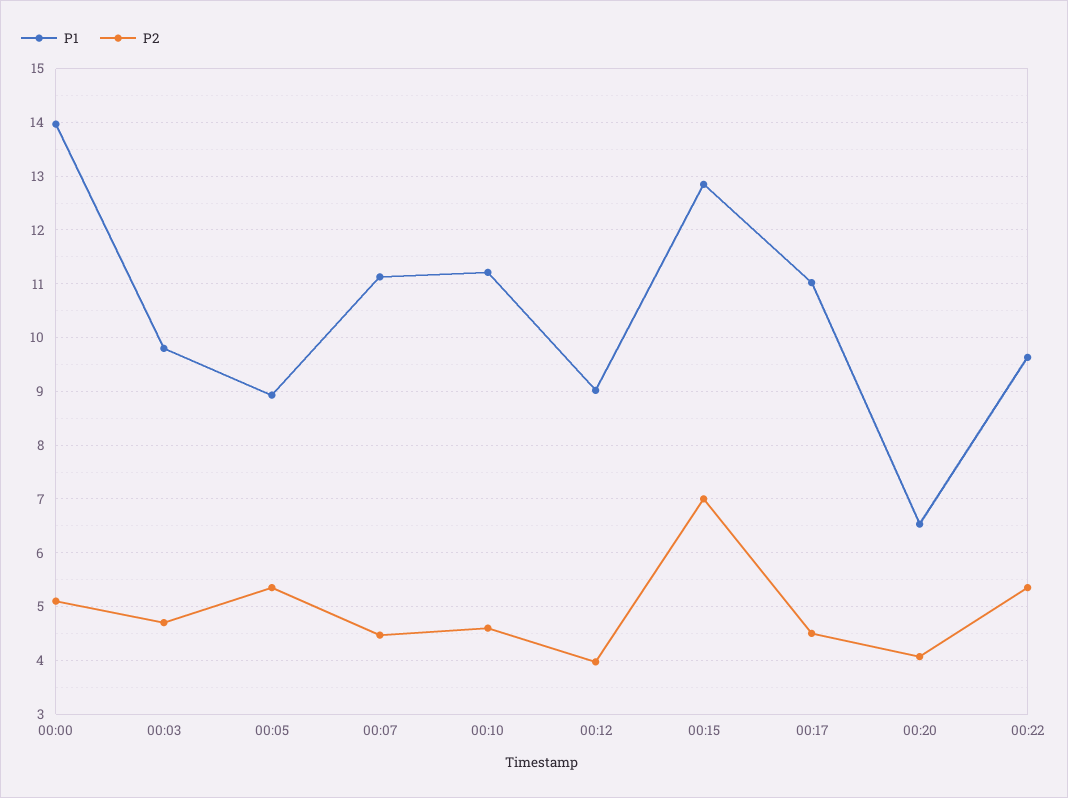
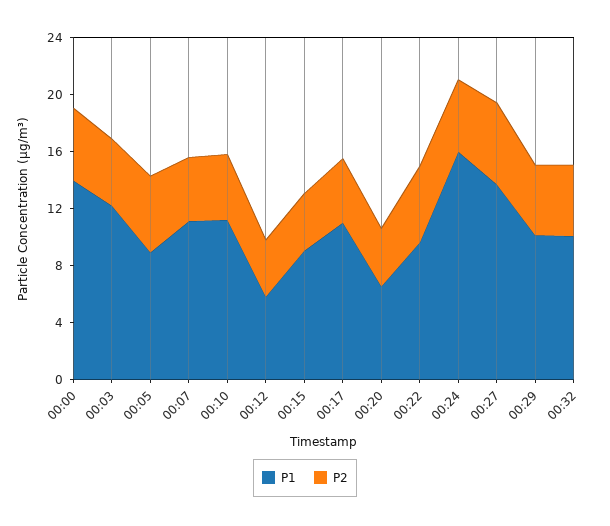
P1, 00:03: 9.8 -> 12
P1, 00:12: 9 -> 6
P1, 00:15: 12.8 -> 9
P2, 00:15: 7 -> 4
P1, 00:24: none -> 16
P2, 00:24: none -> 5
P1, 00:27: none -> 14
P2, 00:27: none -> 6
P1, 00:29: none -> 10
P2, 00:29: none -> 5
P1, 00:32: none -> 10
P2, 00:32: none -> 5

